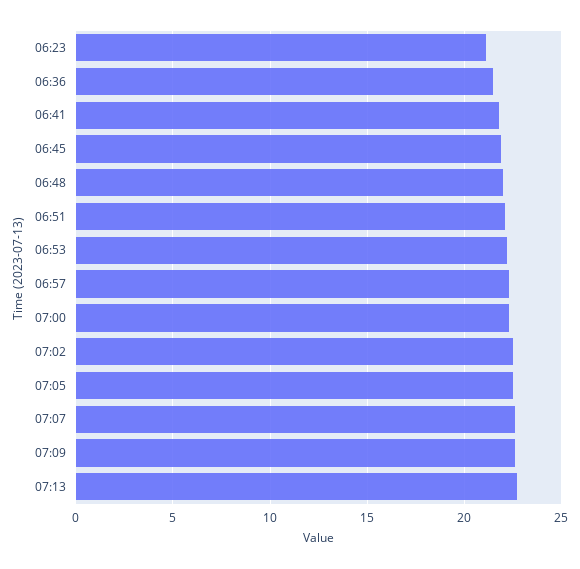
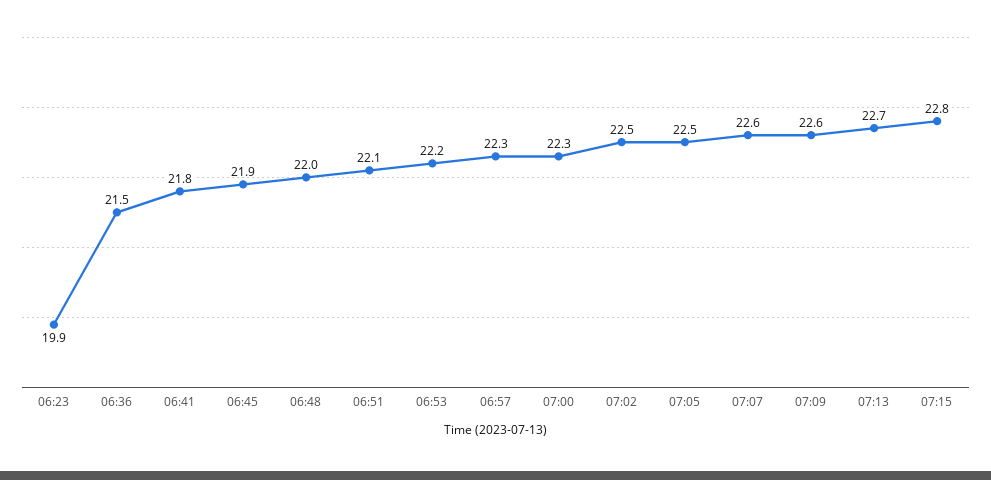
06:23: 21 -> 19.9
07:15: none -> 22.8

